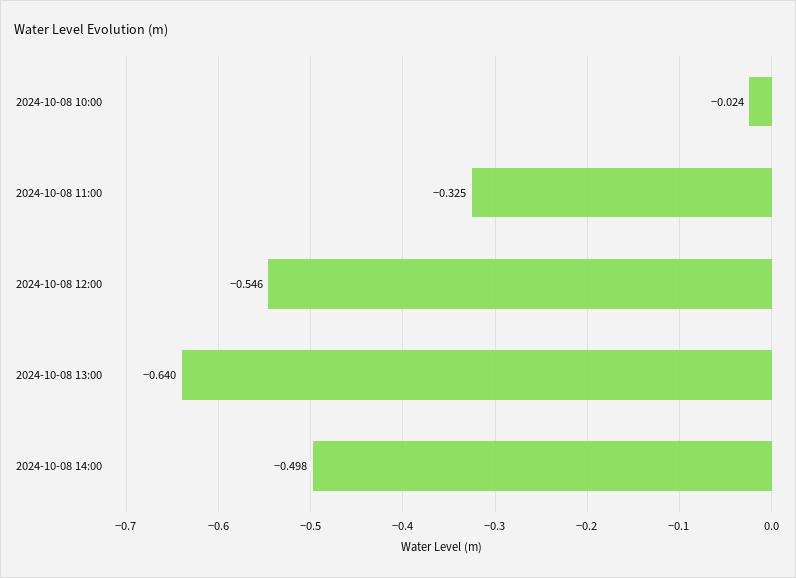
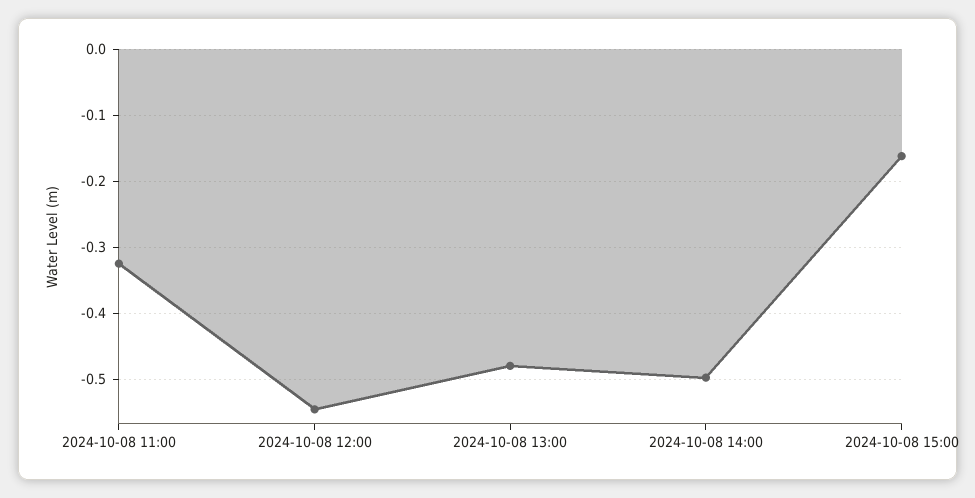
2024-10-08 10:00: -0.024 -> none
2024-10-08 13:00: -0.64 -> -0.48
2024-10-08 15:00: none -> -0.16

